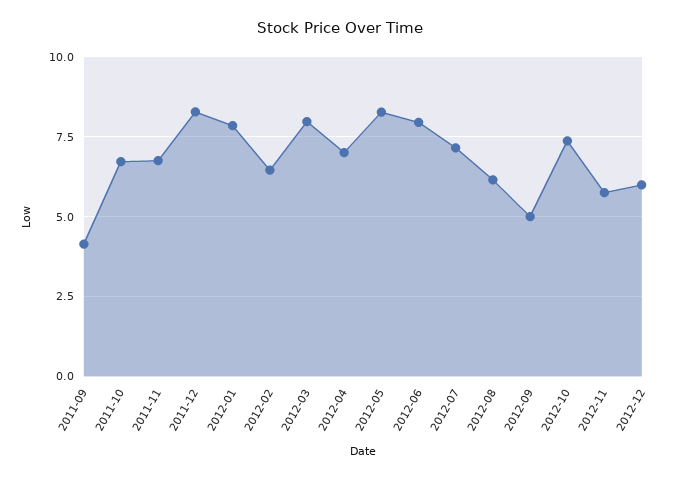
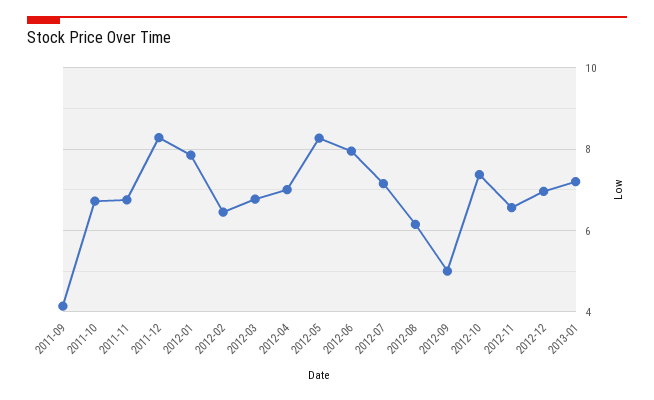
2012-03: 8 -> 6.8
2012-11: 5.75 -> 6.6
2012-12: 6 -> 7
2013-01: none -> 7.2

